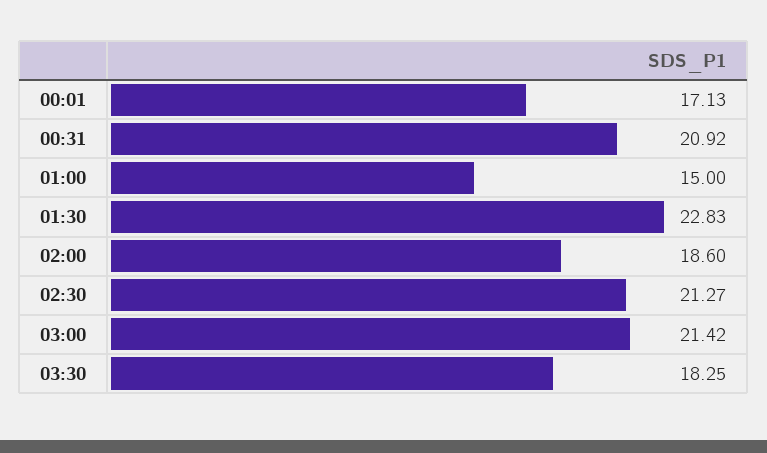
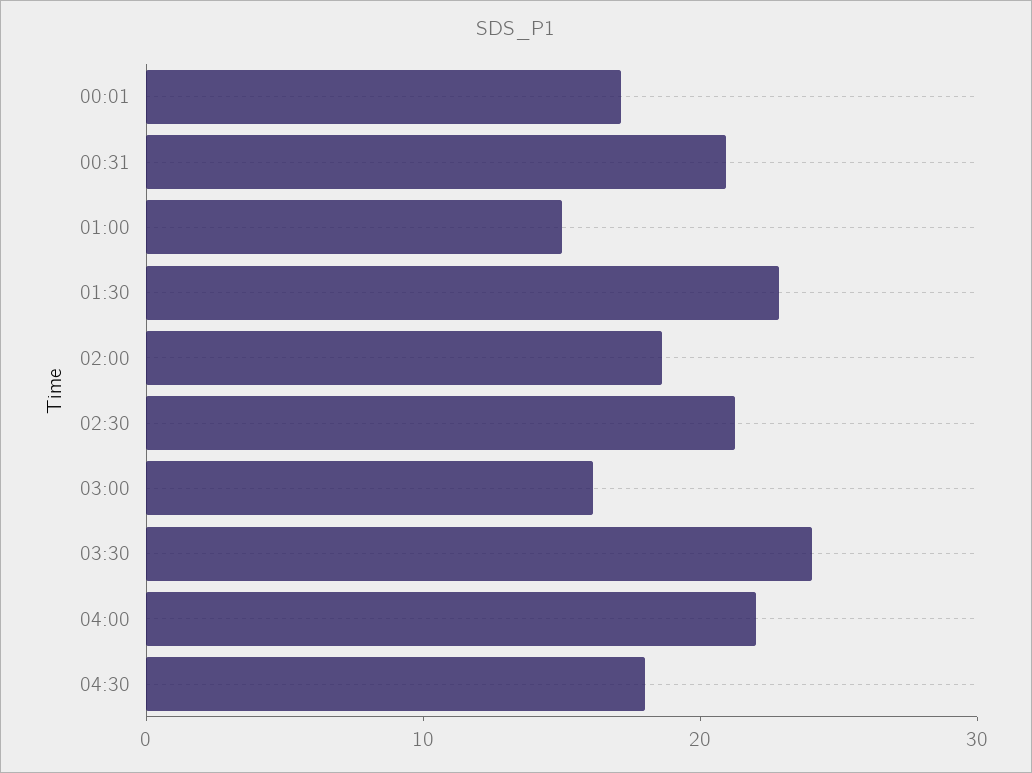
03:00: 21.42 -> 16
03:30: 18.25 -> 24
04:00: none -> 22
04:30: none -> 18

